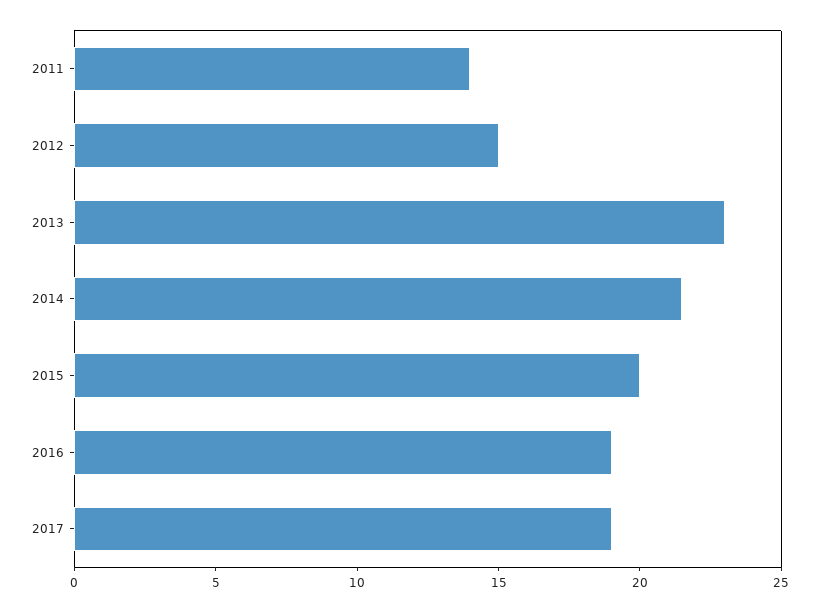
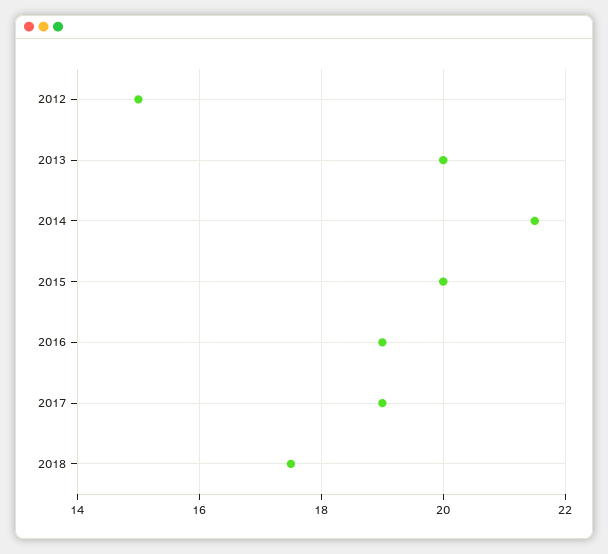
2011: 14 -> none
2013: 23 -> 20
2018: none -> 17.5

